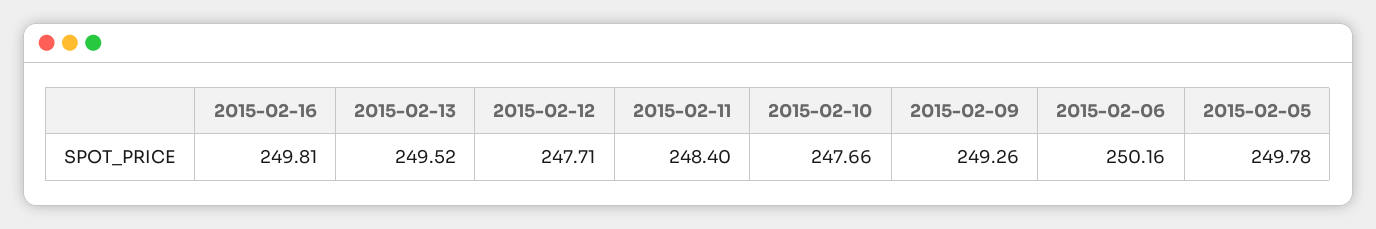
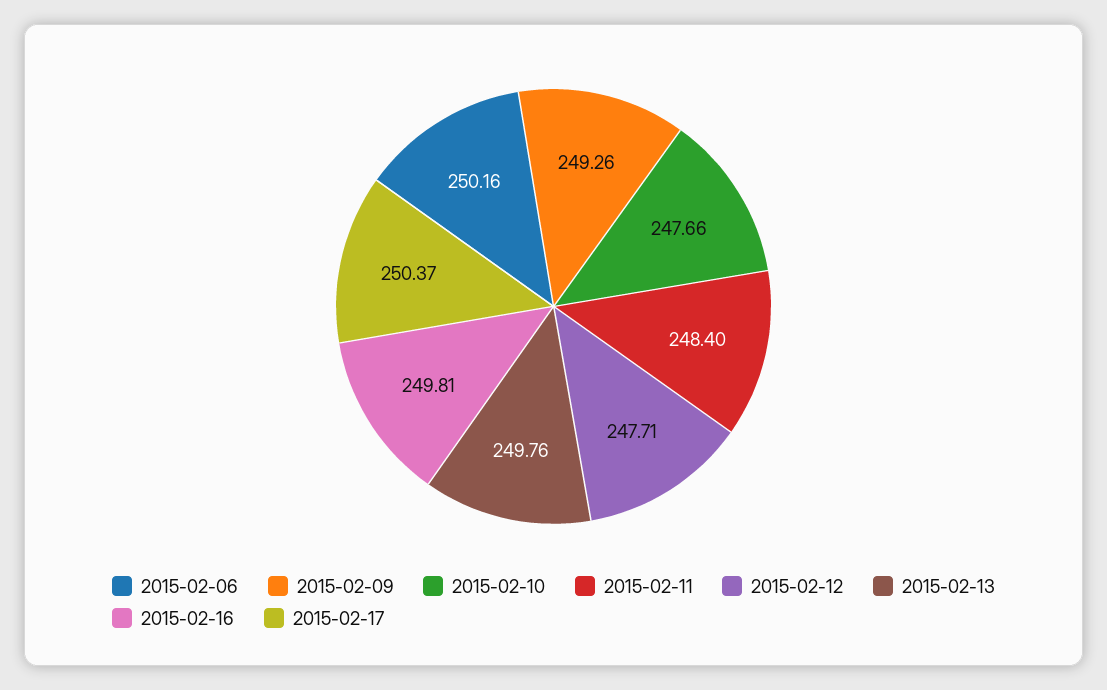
2015-02-13: 249.52 -> 249.76
2015-02-05: 249.78 -> none
2015-02-17: none -> 250.37

